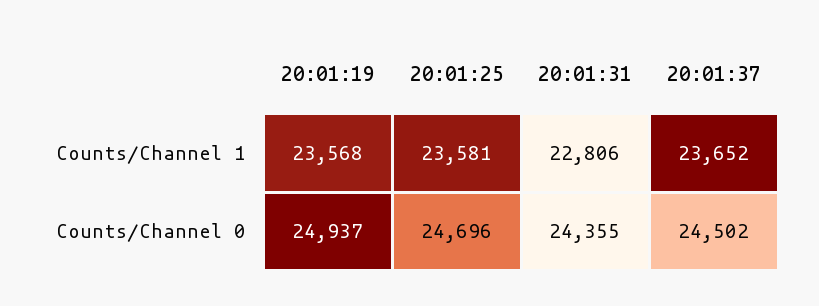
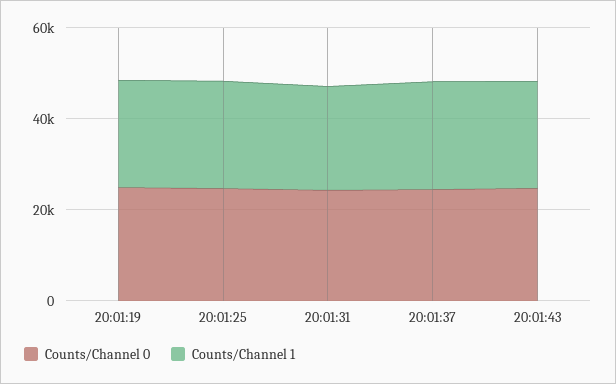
Counts/Channel 0, 20:01:43: none -> 25000
Counts/Channel 1, 20:01:43: none -> 25000

